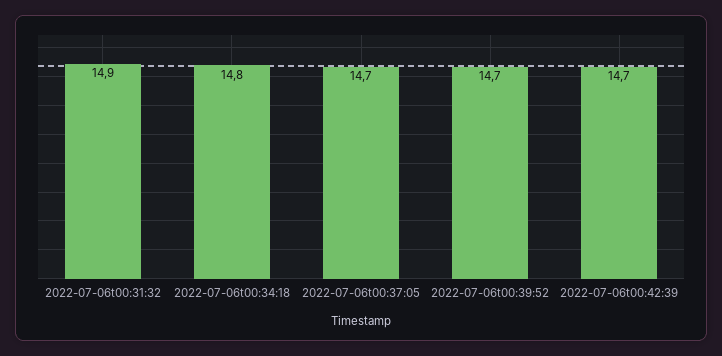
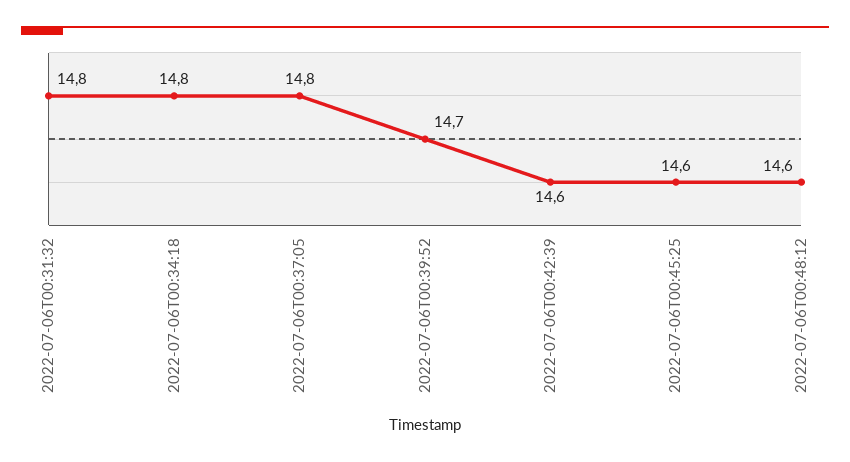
2022-07-06t00:31:32: 14.9 -> 14.8
2022-07-06t00:37:05: 14.7 -> 14.8
2022-07-06t00:42:39: 14.7 -> 14.6
2022-07-06T00:45:25: none -> 14.6
2022-07-06T00:48:12: none -> 14.6

